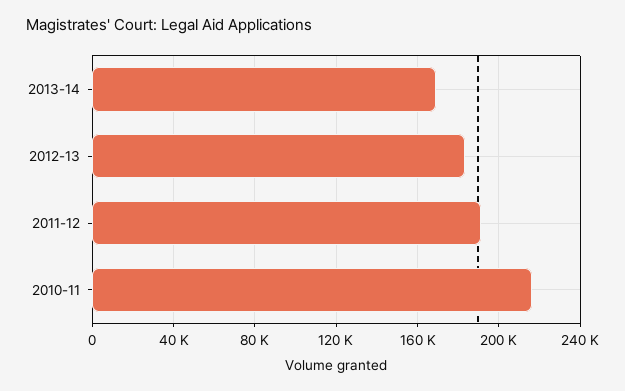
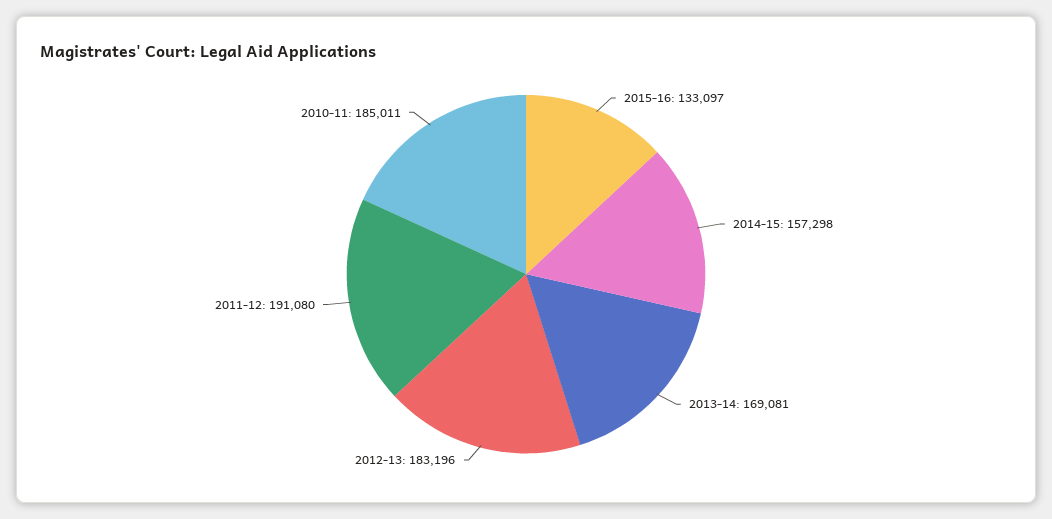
2010-11: 215000 -> 185011
2015-16: none -> 133097
2014-15: none -> 157298

